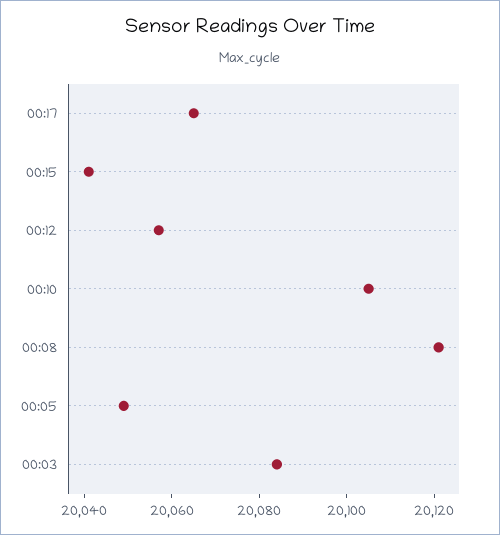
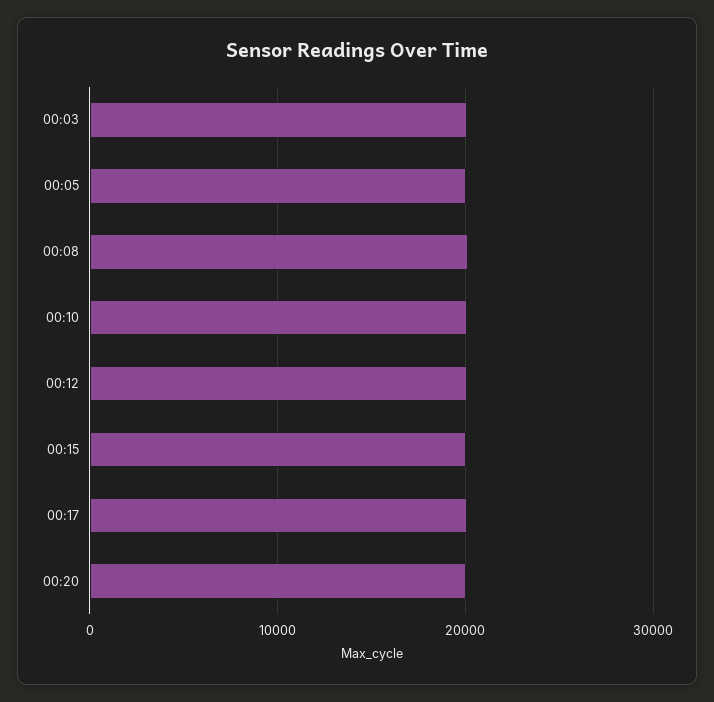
00:20: none -> 20000

